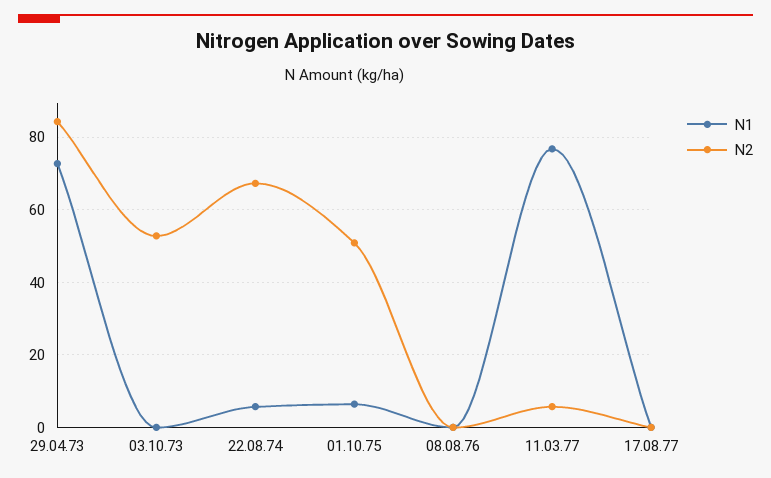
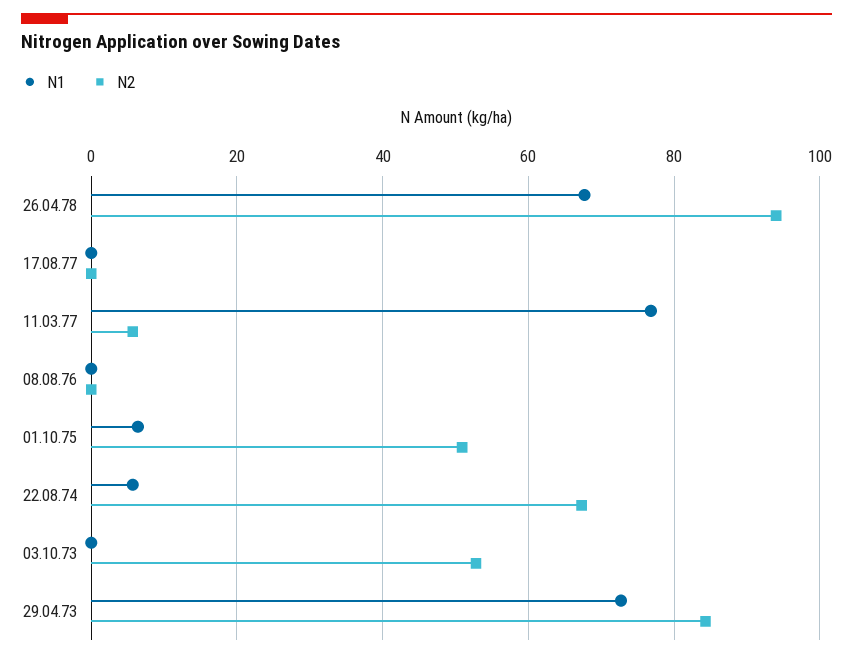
N1, 26.04.78: none -> 68
N2, 26.04.78: none -> 94

